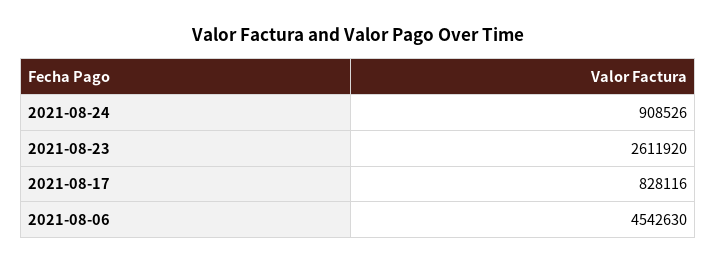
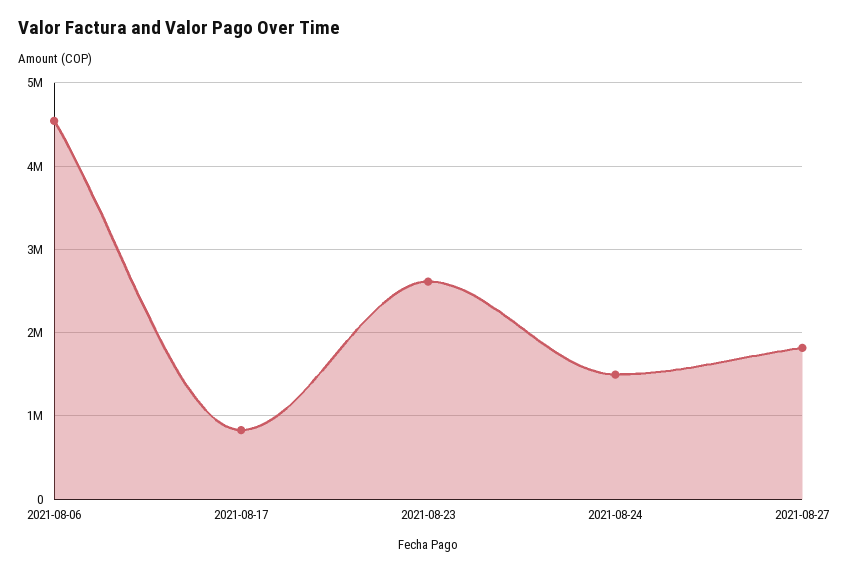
2021-08-24: 908526 -> 1500000
2021-08-27: none -> 1800000

